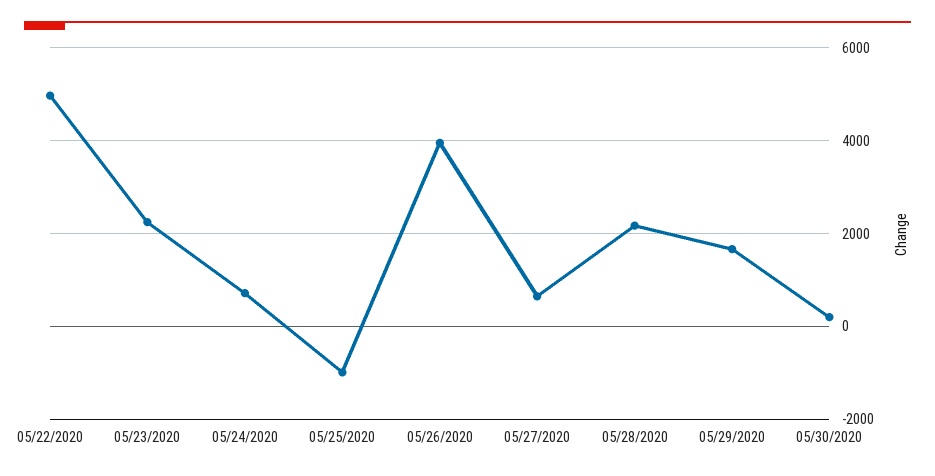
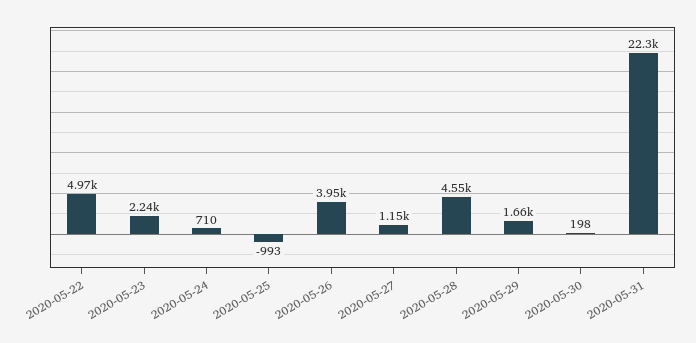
05/27/2020: 600 -> 1150
05/28/2020: 2200 -> 4550
2020-05-31: none -> 22300

